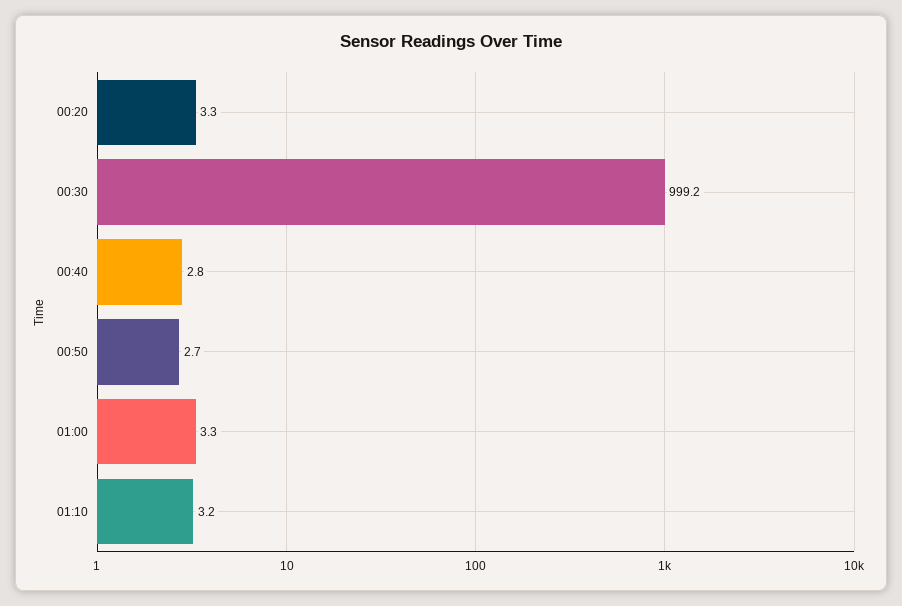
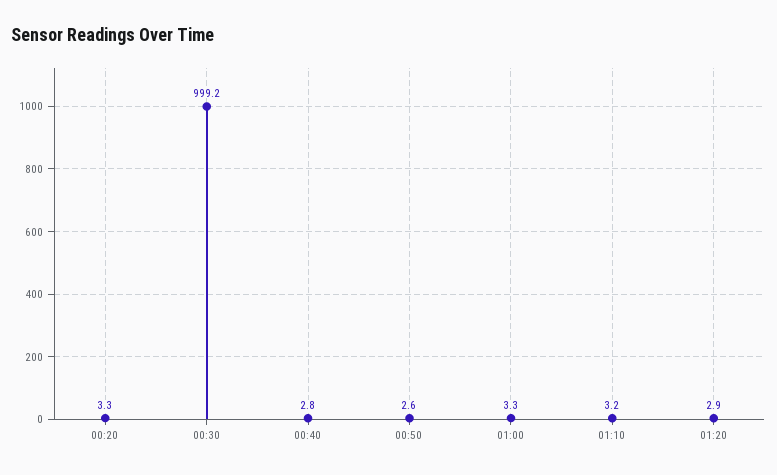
00:50: 2.7 -> 2.6
01:20: none -> 2.9

